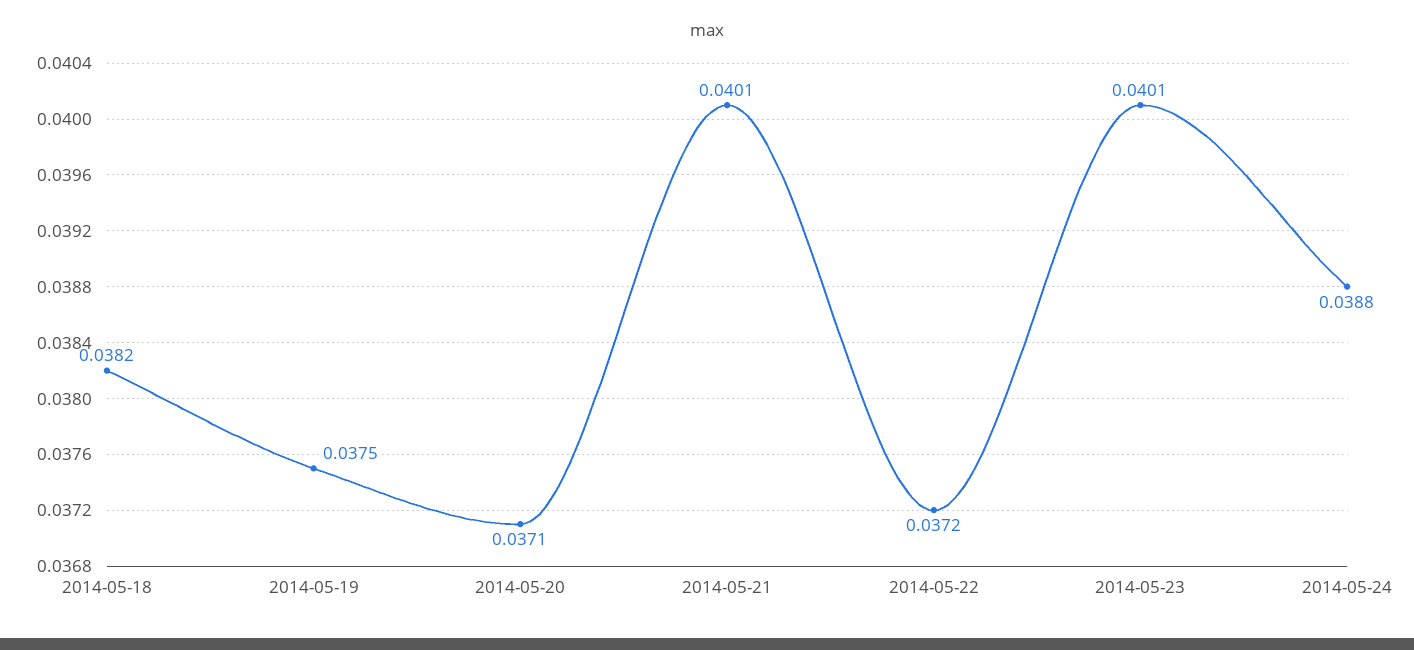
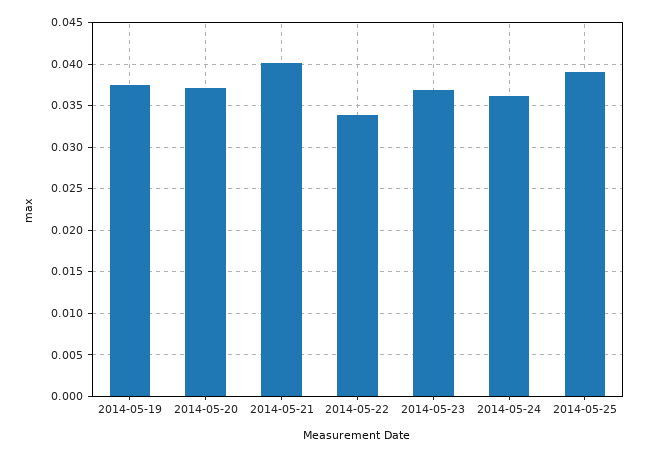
2014-05-18: 0.0382 -> none
2014-05-22: 0.0372 -> 0.034
2014-05-23: 0.0401 -> 0.037
2014-05-24: 0.0388 -> 0.036
2014-05-25: none -> 0.039

